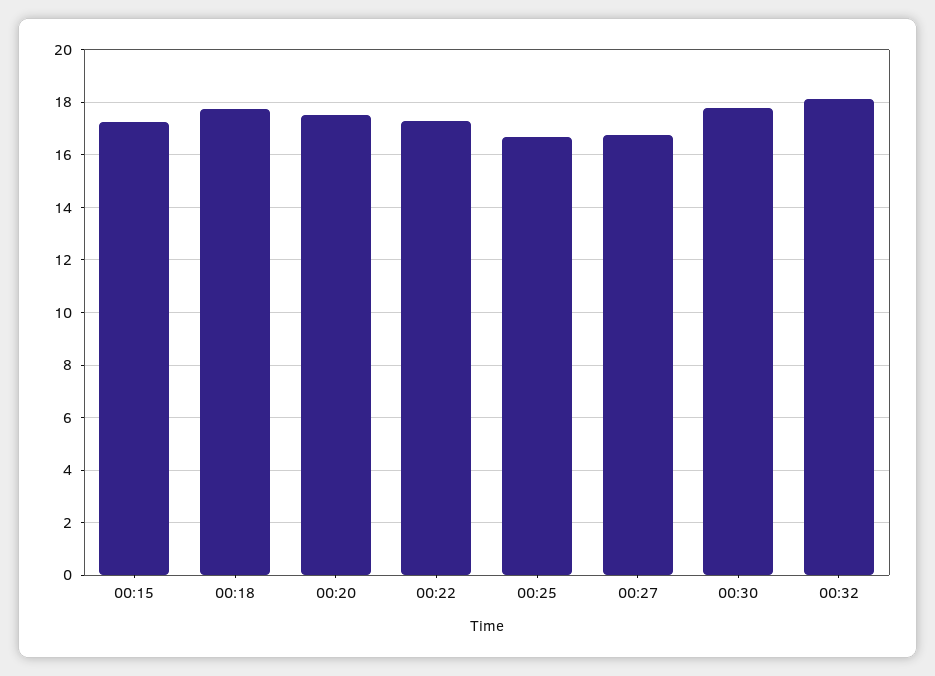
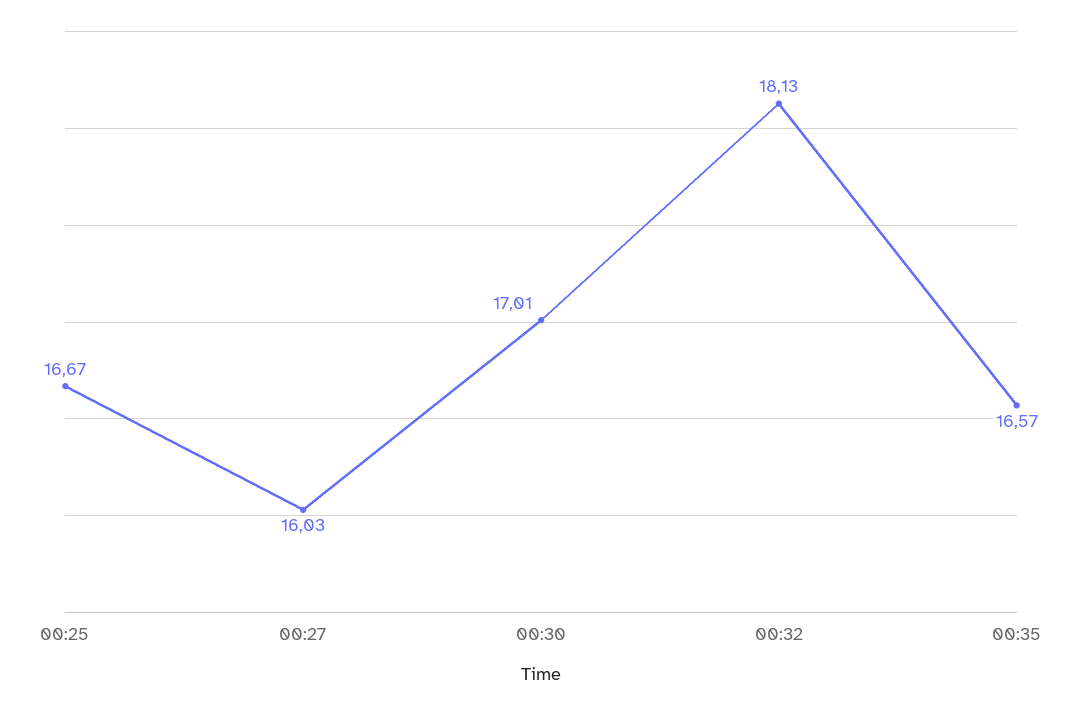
00:15: 17.25 -> none
00:18: 17.75 -> none
00:20: 17.5 -> none
00:22: 17.25 -> none
00:27: 16.75 -> 16.03
00:30: 17.75 -> 17.01
00:35: none -> 16.57

